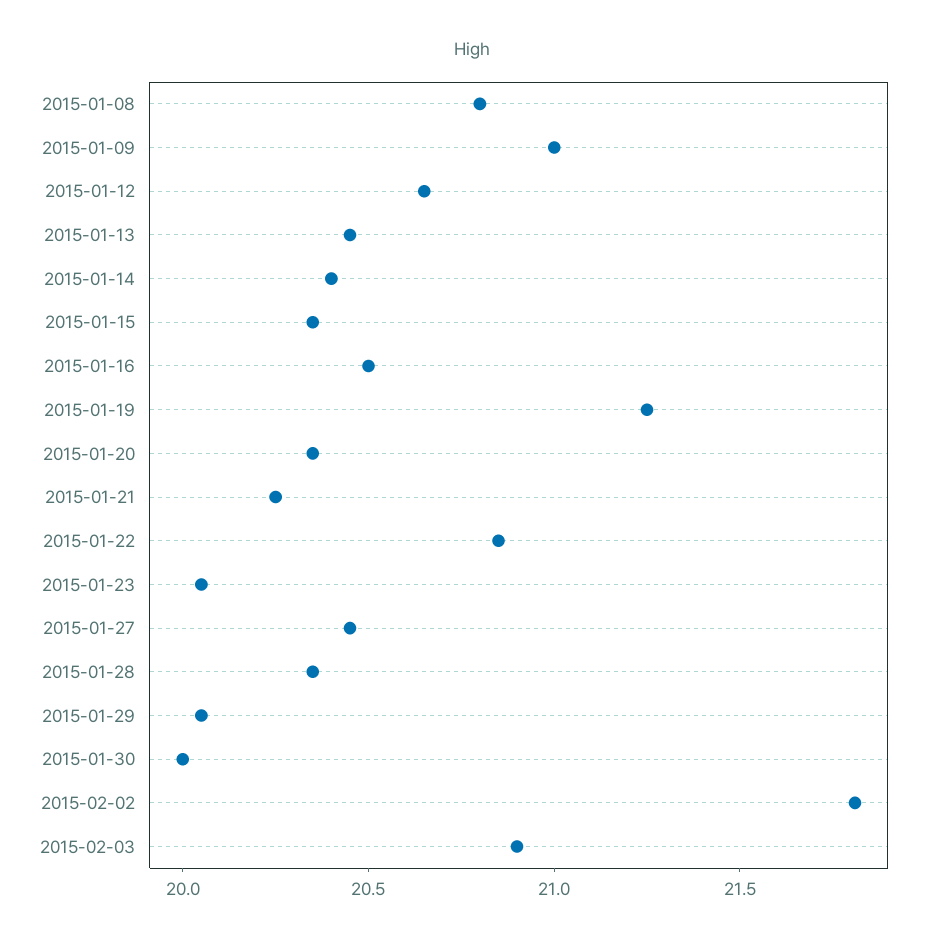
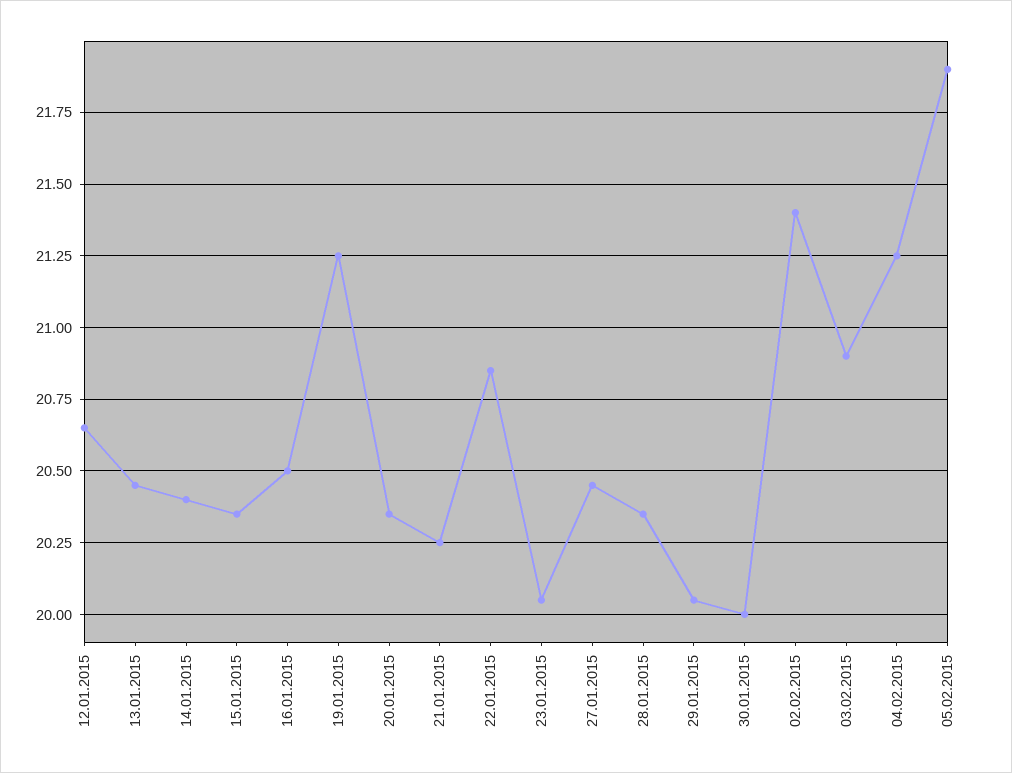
2015-01-08: 20.8 -> none
2015-01-09: 21 -> none
2015-02-02: 21.8 -> 21.4
04.02.2015: none -> 21.25
05.02.2015: none -> 21.9

